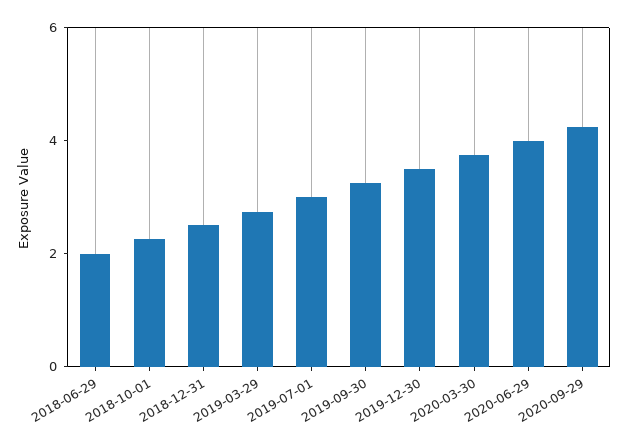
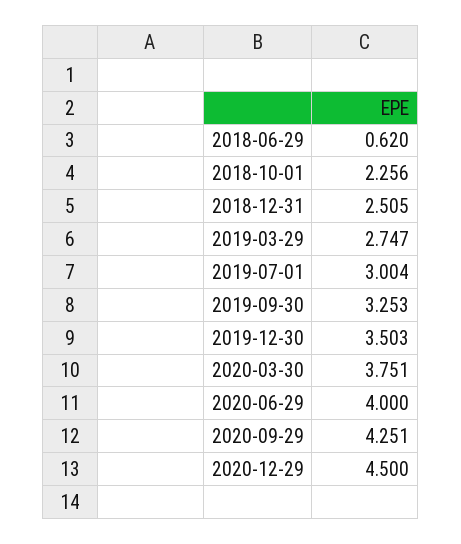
2018-06-29: 2 -> 0.62
2020-12-29: none -> 4.5

